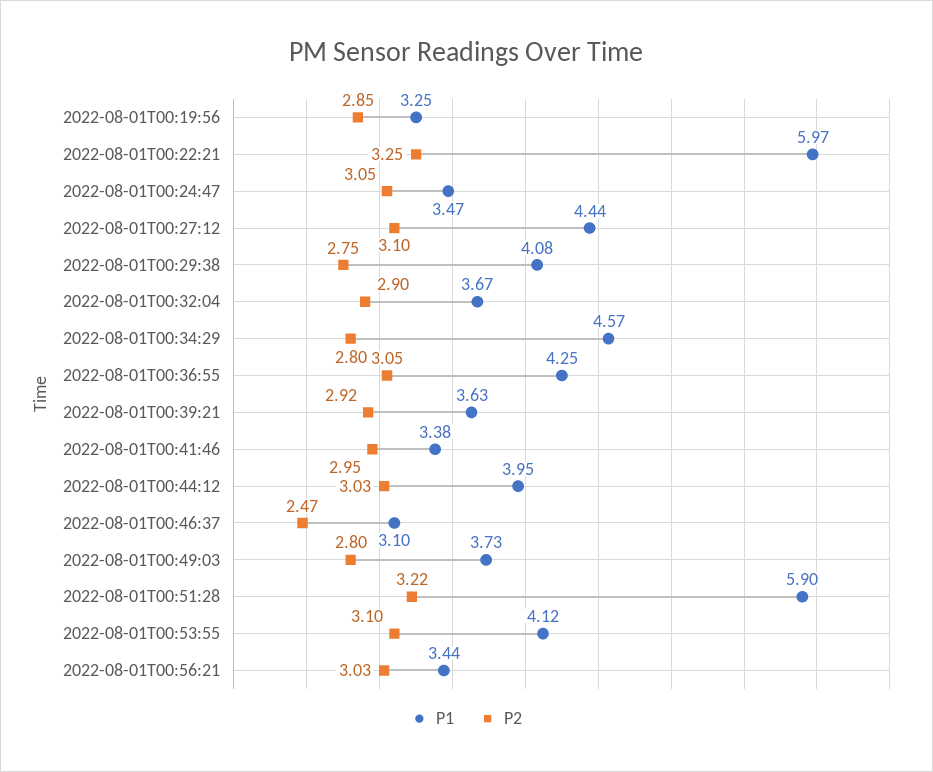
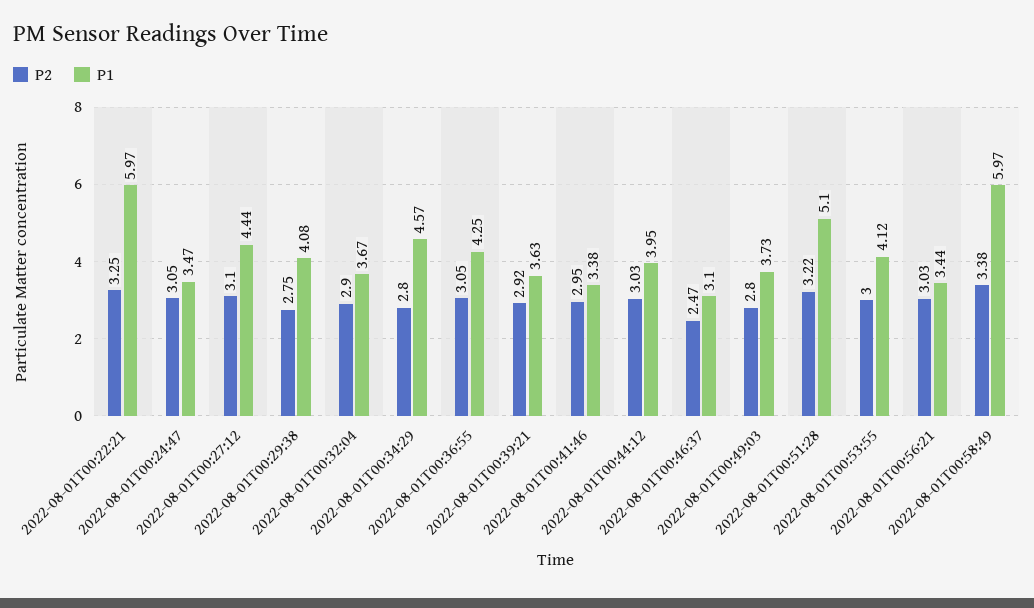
P1, 2022-08-01T00:19:56: 3.25 -> none
P2, 2022-08-01T00:19:56: 2.85 -> none
P1, 2022-08-01T00:51:28: 5.9 -> 5.1
P2, 2022-08-01T00:53:55: 3.1 -> 3
P2, 2022-08-01T00:58:49: none -> 3.38
P1, 2022-08-01T00:58:49: none -> 5.97

